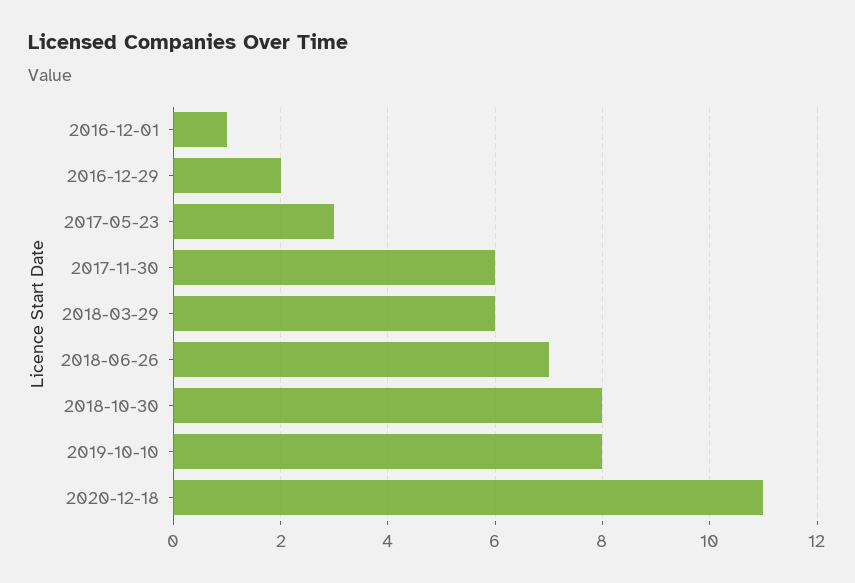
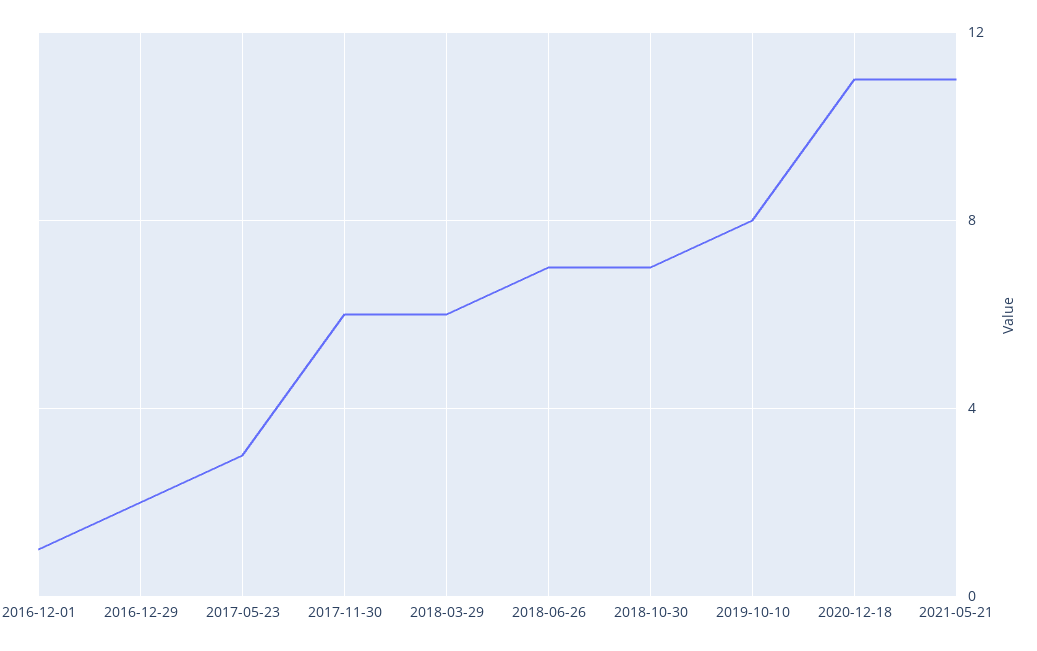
2018-10-30: 8 -> 7
2021-05-21: none -> 11

